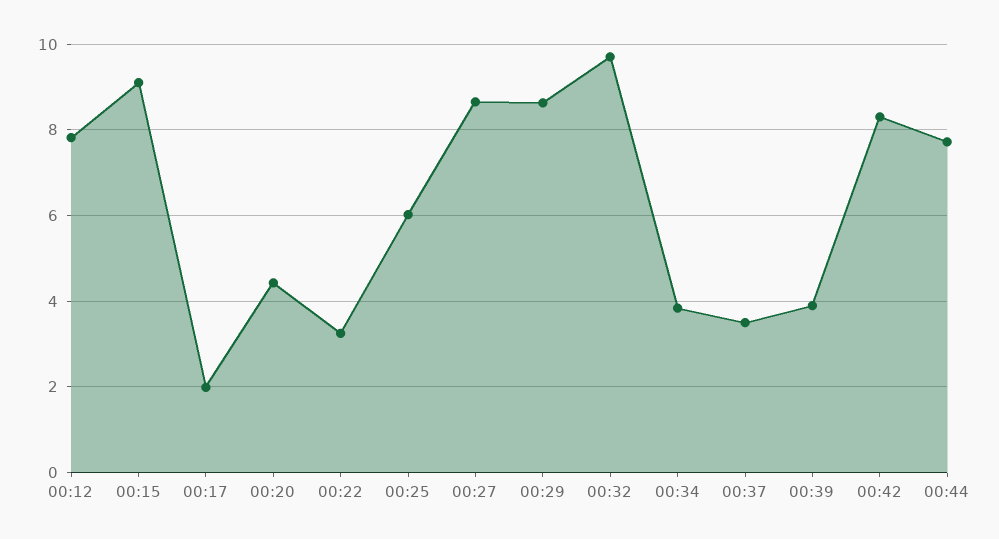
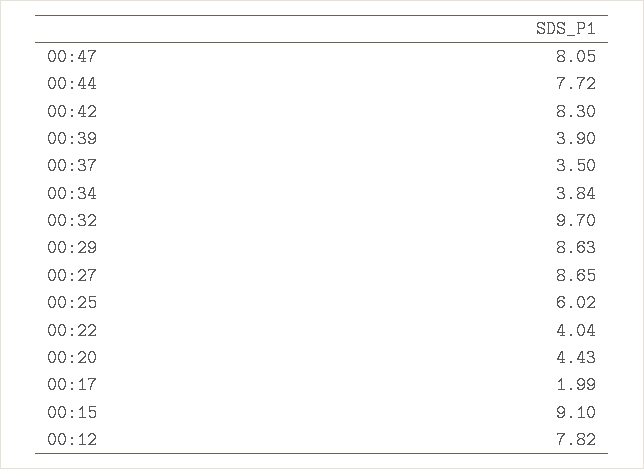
00:22: 3.2 -> 4.04
00:47: none -> 8.05

